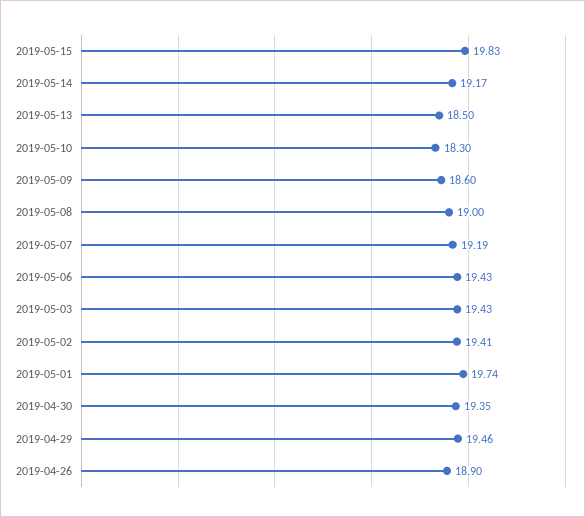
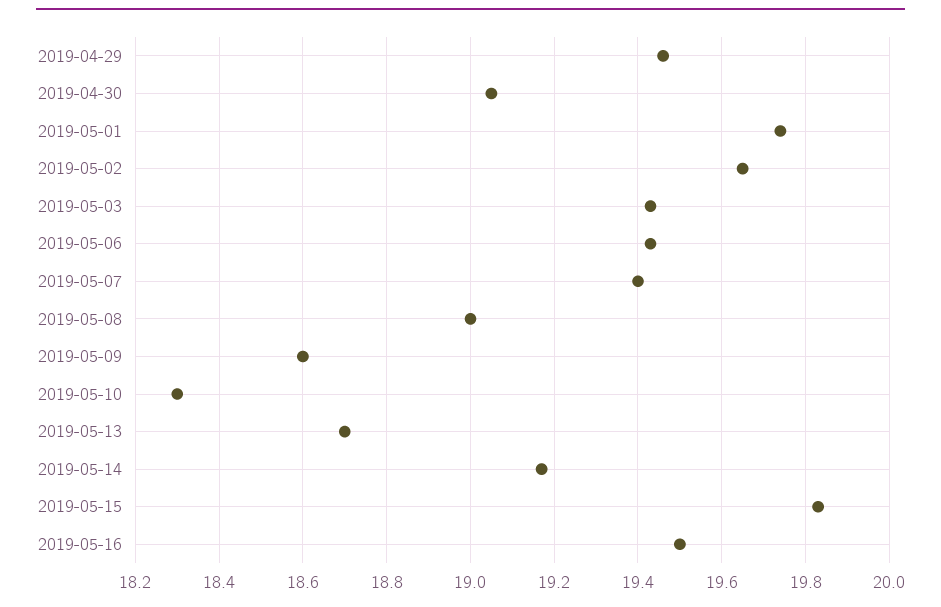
2019-05-13: 18.5 -> 18.7
2019-05-07: 19.19 -> 19.4
2019-05-02: 19.41 -> 19.65
2019-04-30: 19.35 -> 19.05
2019-04-26: 18.9 -> none
2019-05-16: none -> 19.5

